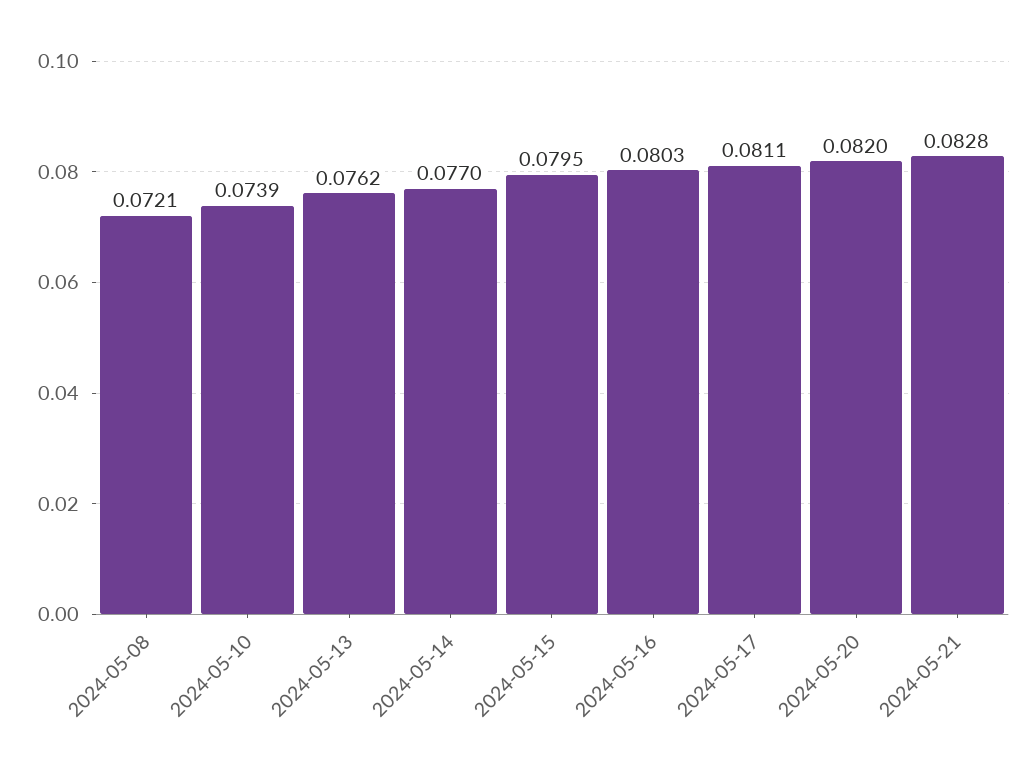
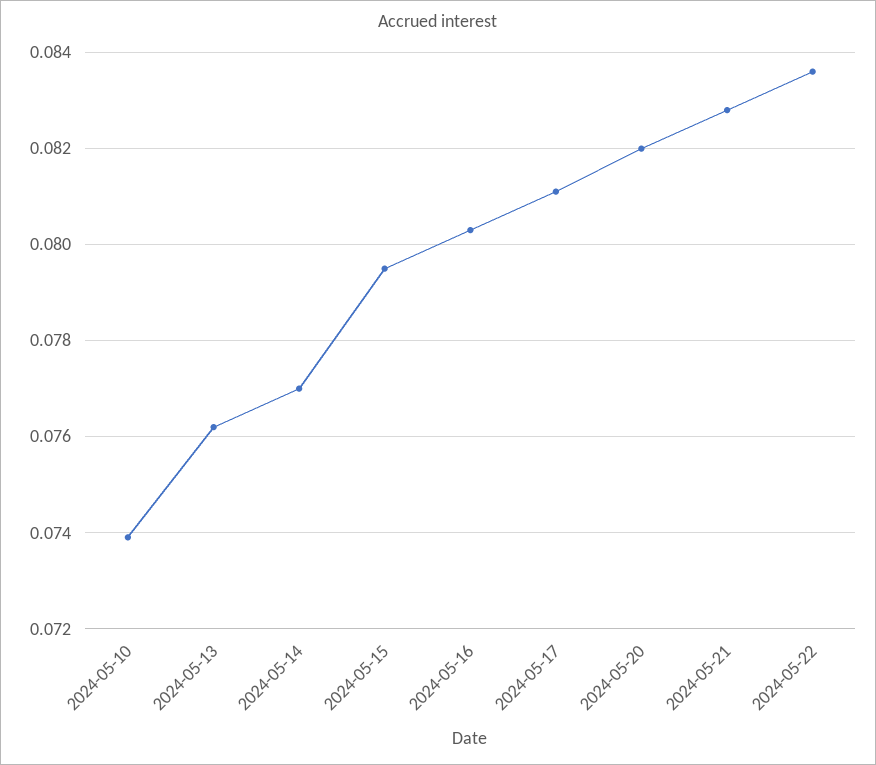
2024-05-08: 0.0721 -> none
2024-05-22: none -> 0.0835

